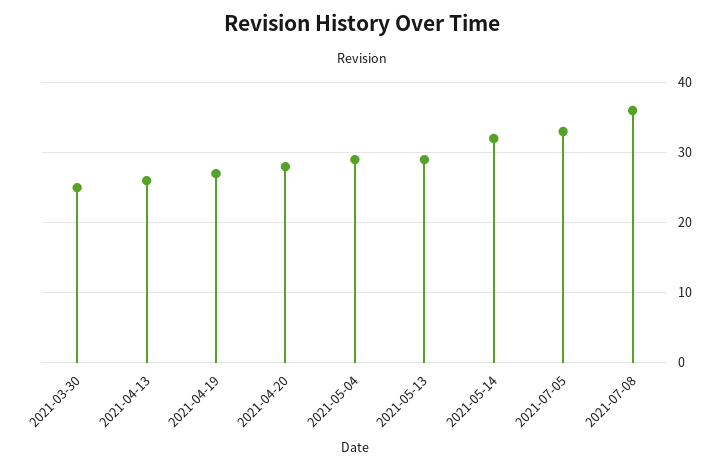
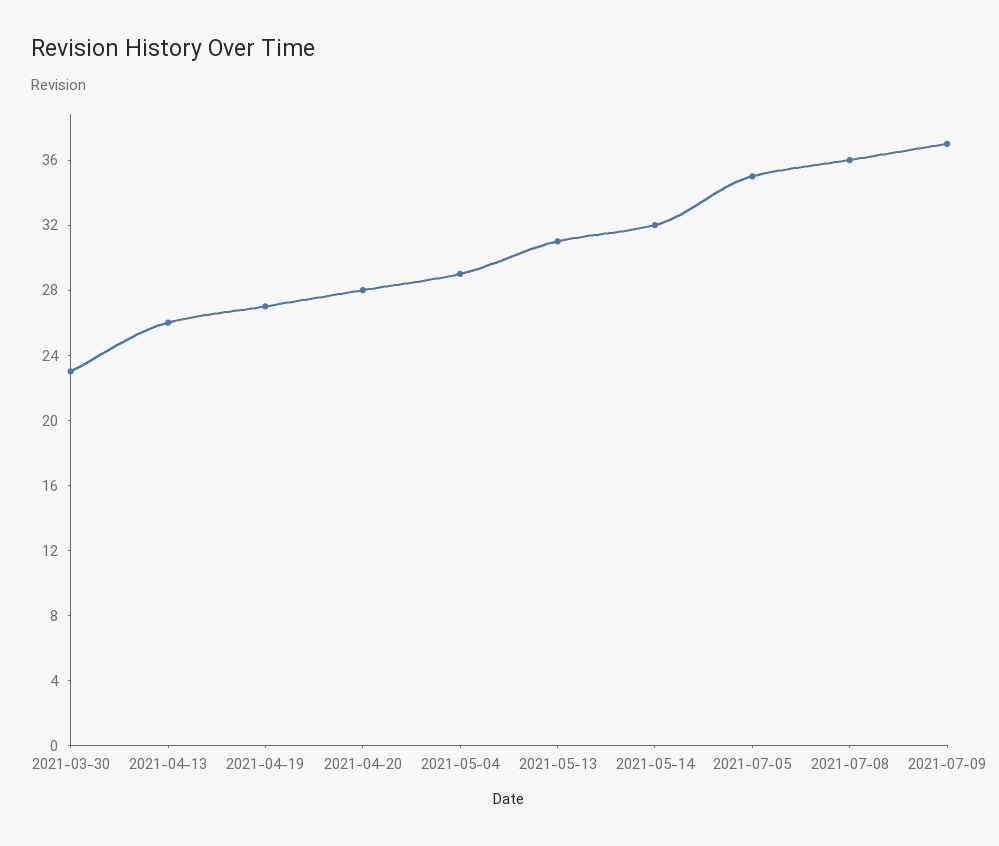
2021-03-30: 25 -> 23
2021-05-13: 29 -> 31
2021-07-05: 33 -> 35
2021-07-09: none -> 37

